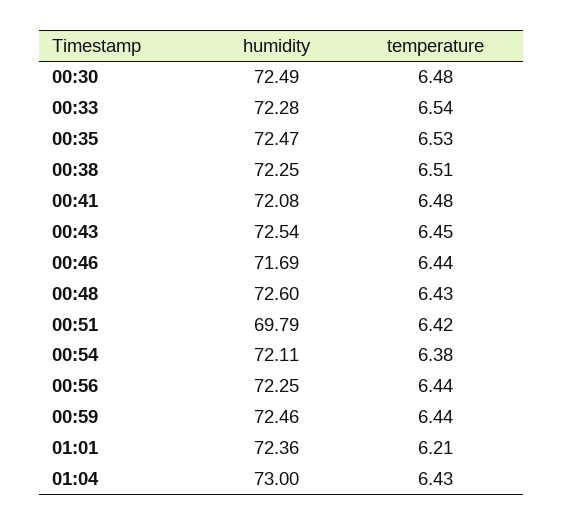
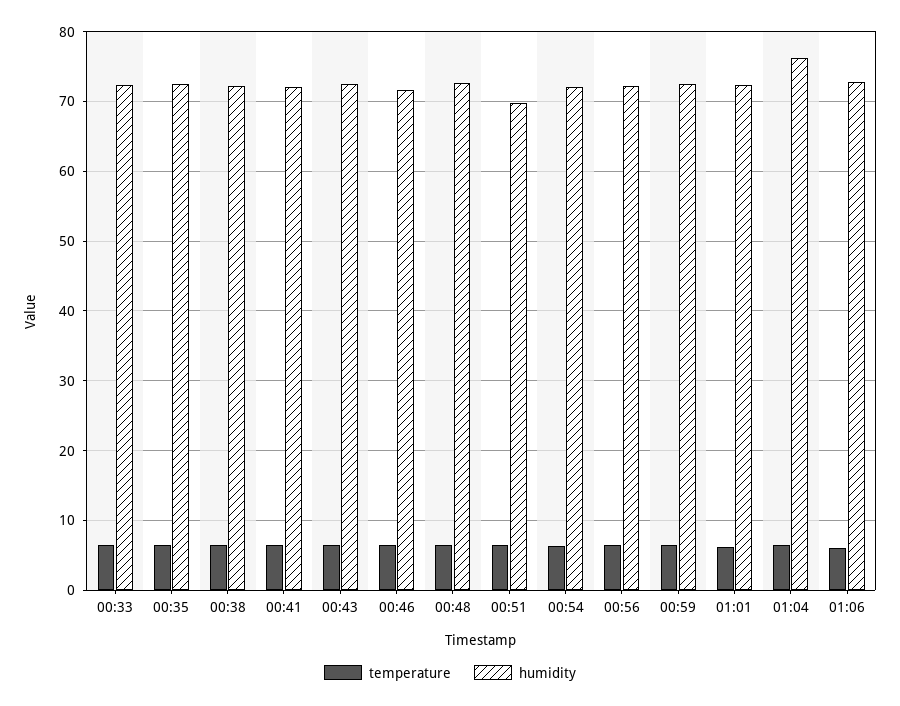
humidity, 00:30: 72.49 -> none
temperature, 00:30: 6.48 -> none
humidity, 01:04: 73 -> 76
temperature, 01:06: none -> 6
humidity, 01:06: none -> 73

